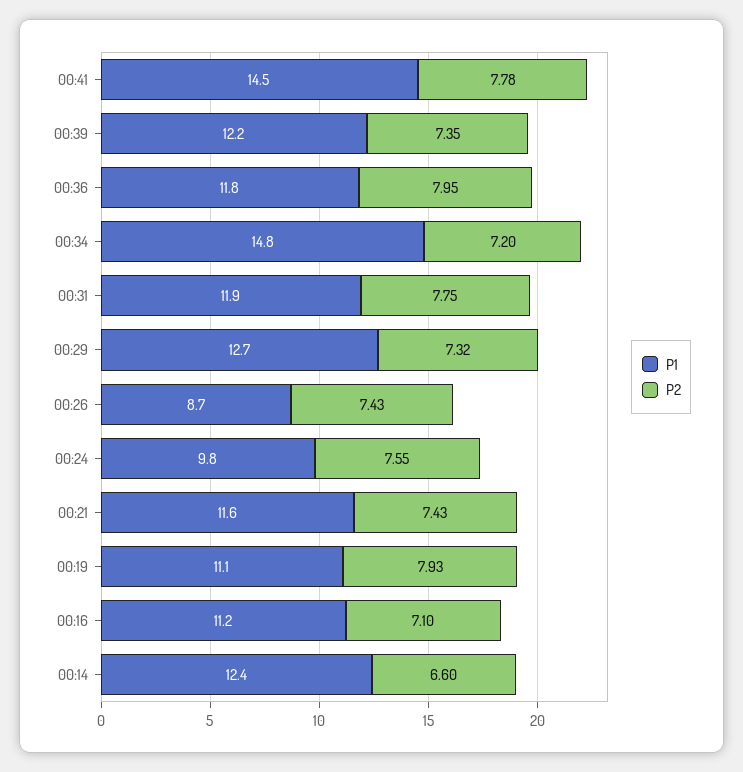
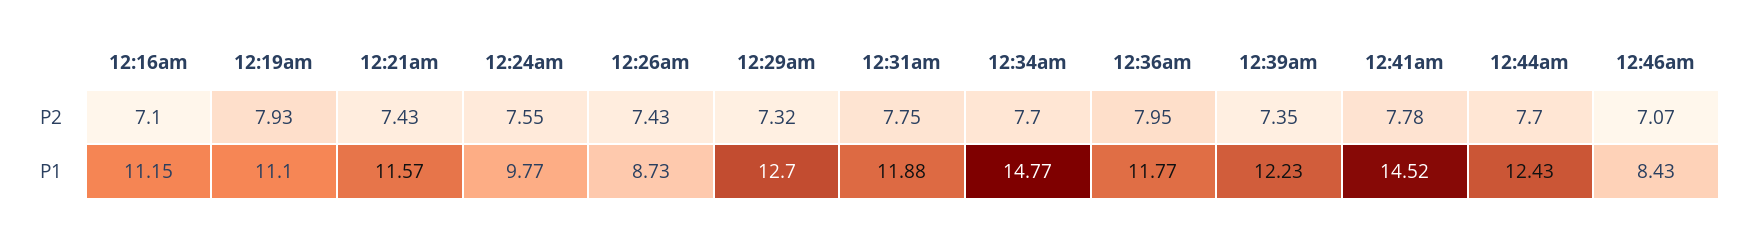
P2, 00:34: 7.2 -> 7.7
P1, 00:14: 12.4 -> none
P2, 00:14: 6.6 -> none
P2, 12:44am: none -> 7.7
P2, 12:46am: none -> 7.07
P1, 12:44am: none -> 12.43
P1, 12:46am: none -> 8.43

